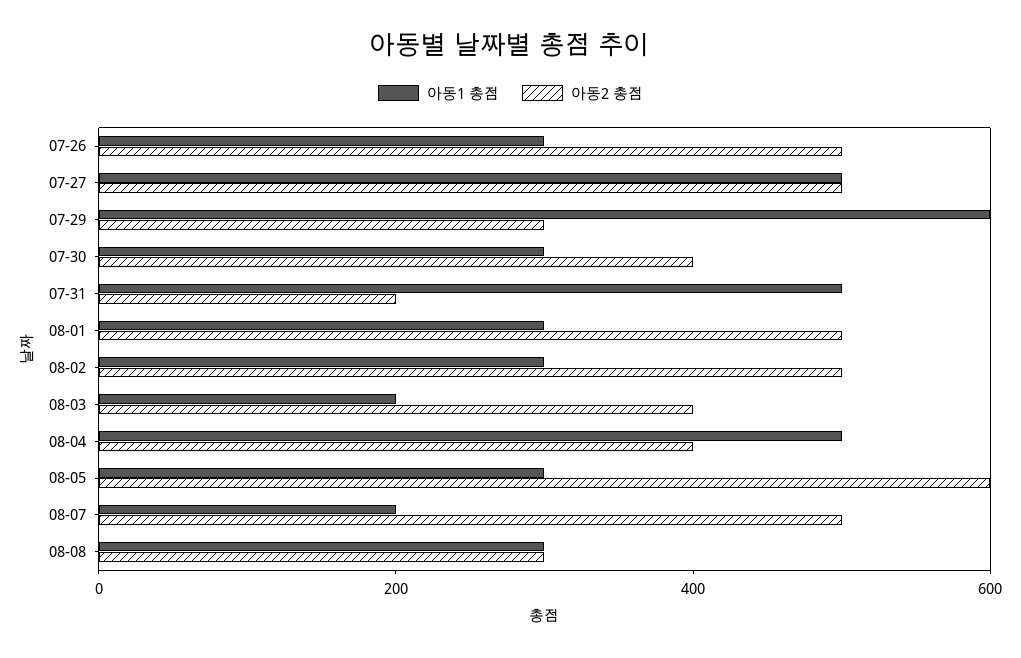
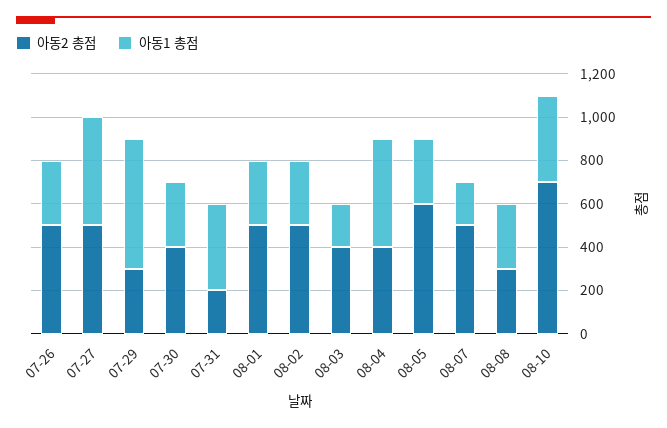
아동1 총점, 07-31: 500 -> 400
아동2 총점, 08-10: none -> 700
아동1 총점, 08-10: none -> 400

